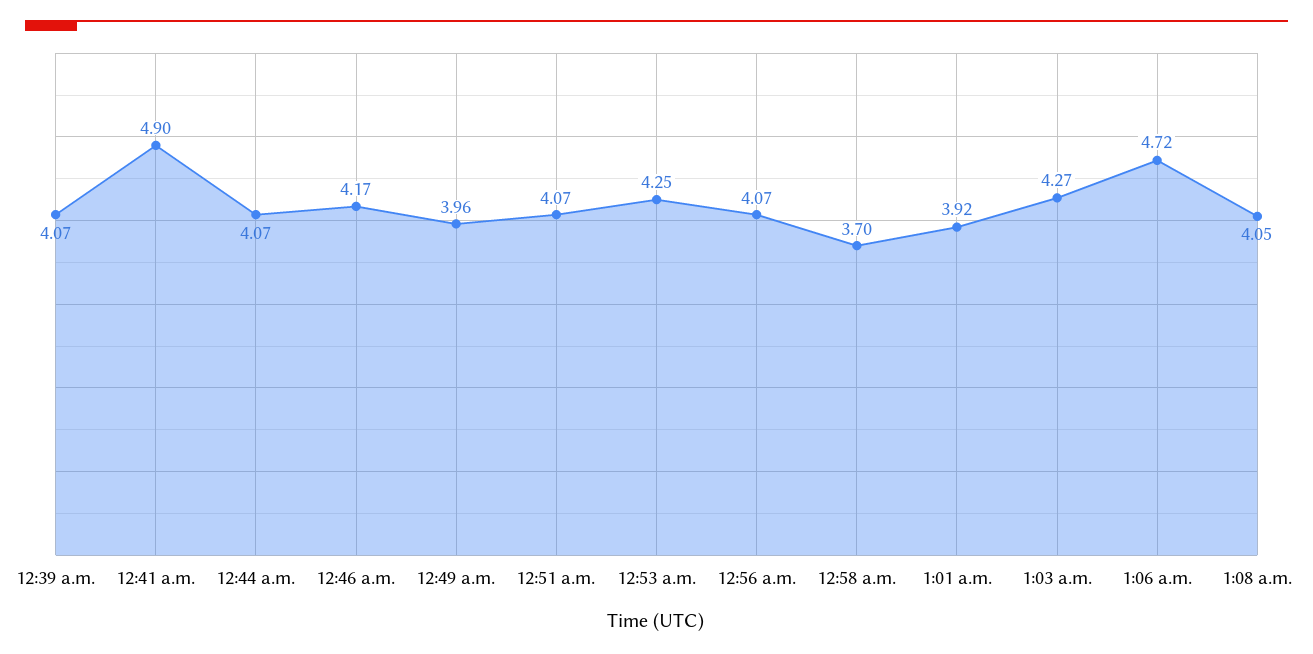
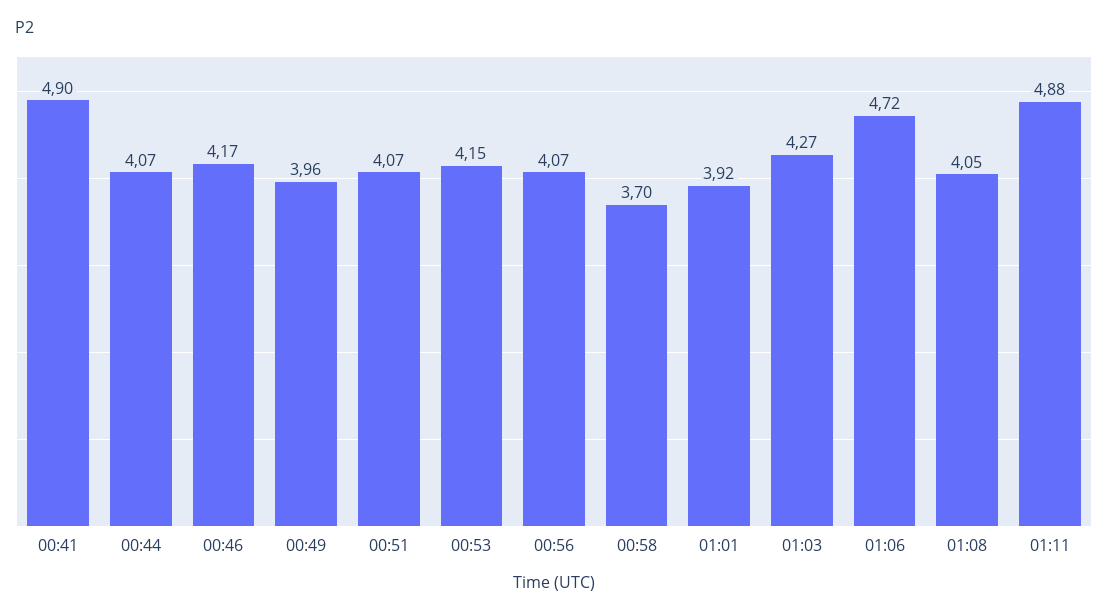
12:39 a.m.: 4.07 -> none
12:53 a.m.: 4.25 -> 4.15
01:11: none -> 4.88

